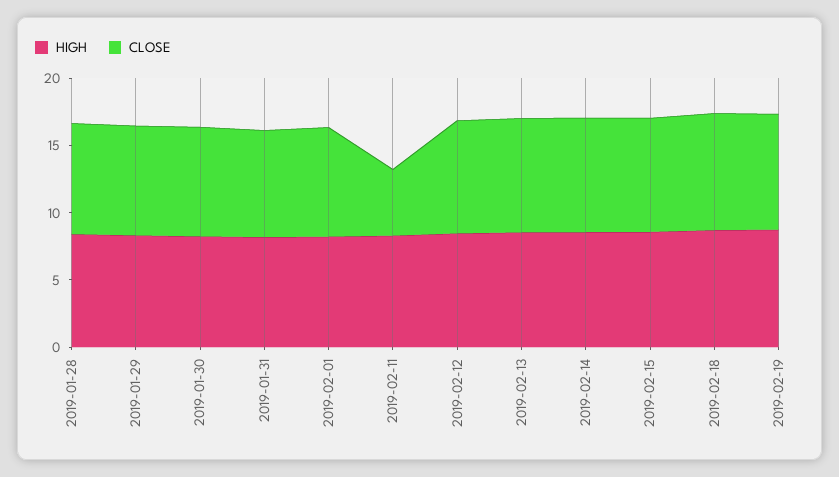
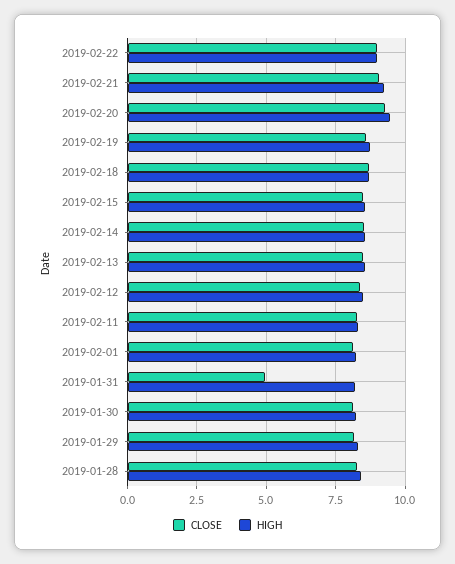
CLOSE, 2019-01-31: 8 -> 5
CLOSE, 2019-02-11: 5 -> 8.25
CLOSE, 2019-02-22: none -> 9
HIGH, 2019-02-22: none -> 9
CLOSE, 2019-02-21: none -> 9
HIGH, 2019-02-21: none -> 9.25
CLOSE, 2019-02-20: none -> 9.25
HIGH, 2019-02-20: none -> 9.5

